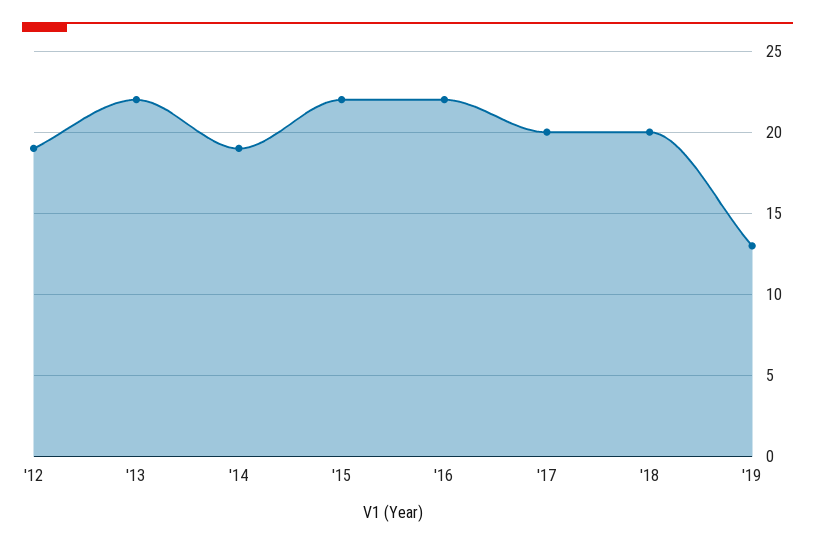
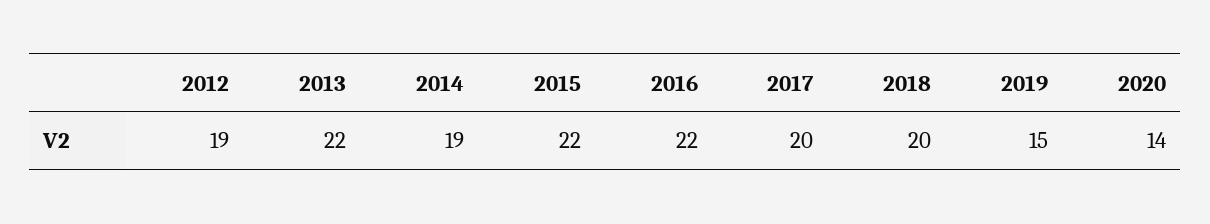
'19: 13 -> 15
2020: none -> 14

